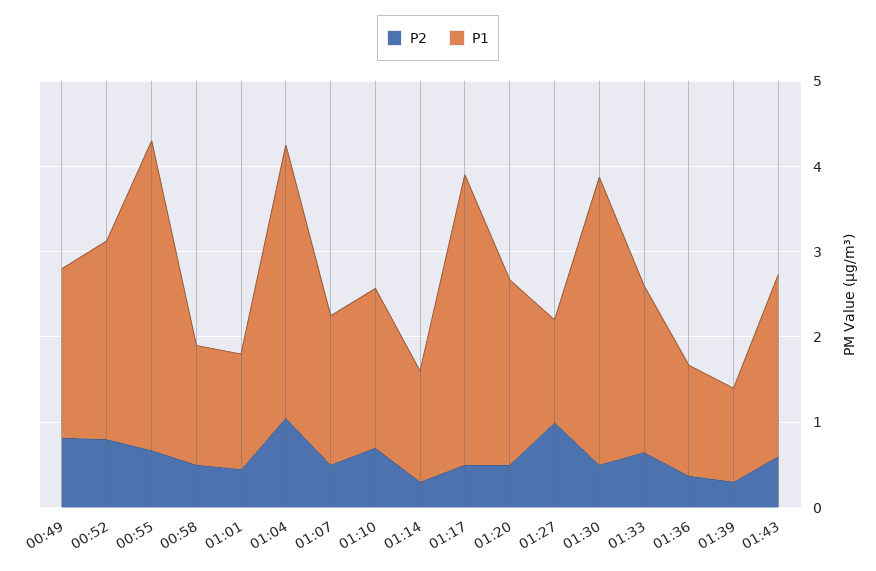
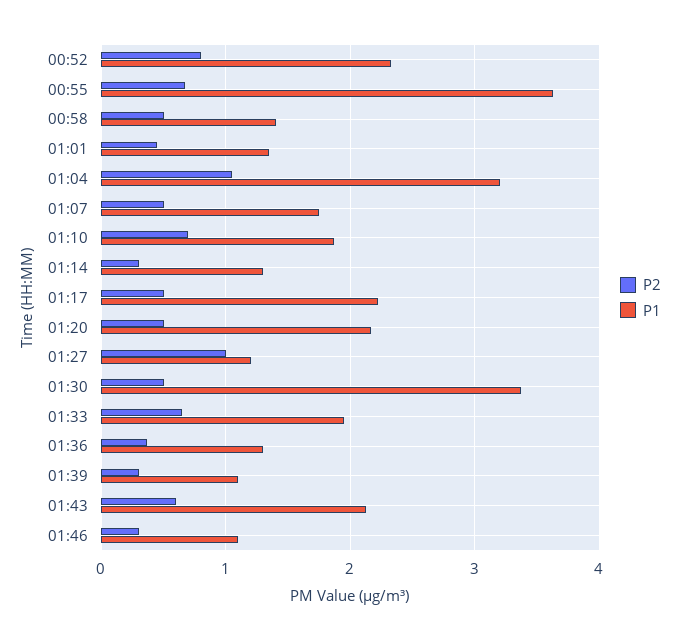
P2, 00:49: 0.8 -> none
P1, 00:49: 2 -> none
P1, 01:17: 3.4 -> 2.2
P2, 01:46: none -> 0.3
P1, 01:46: none -> 1.1

